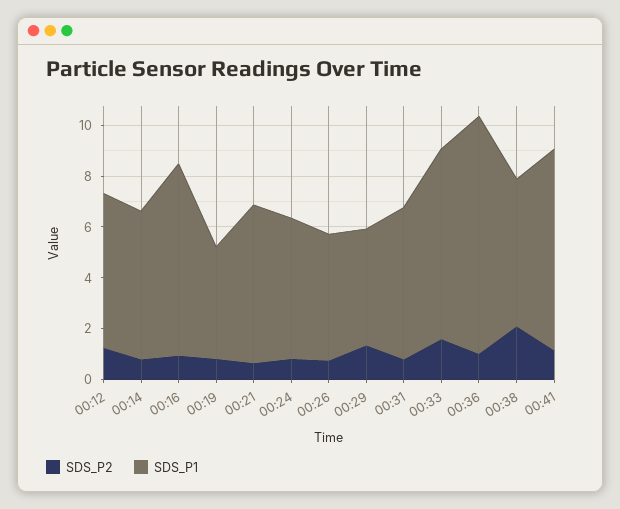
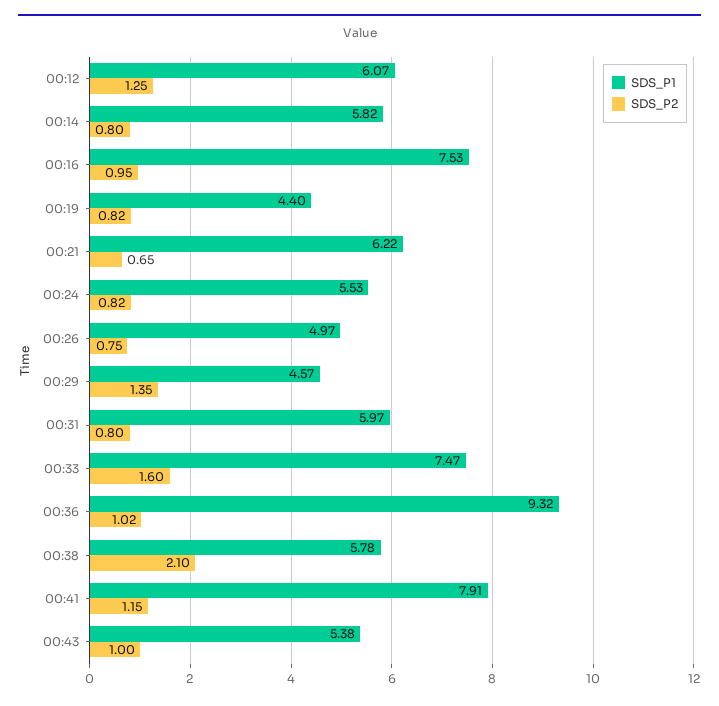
SDS_P1, 00:43: none -> 5.38
SDS_P2, 00:43: none -> 1

